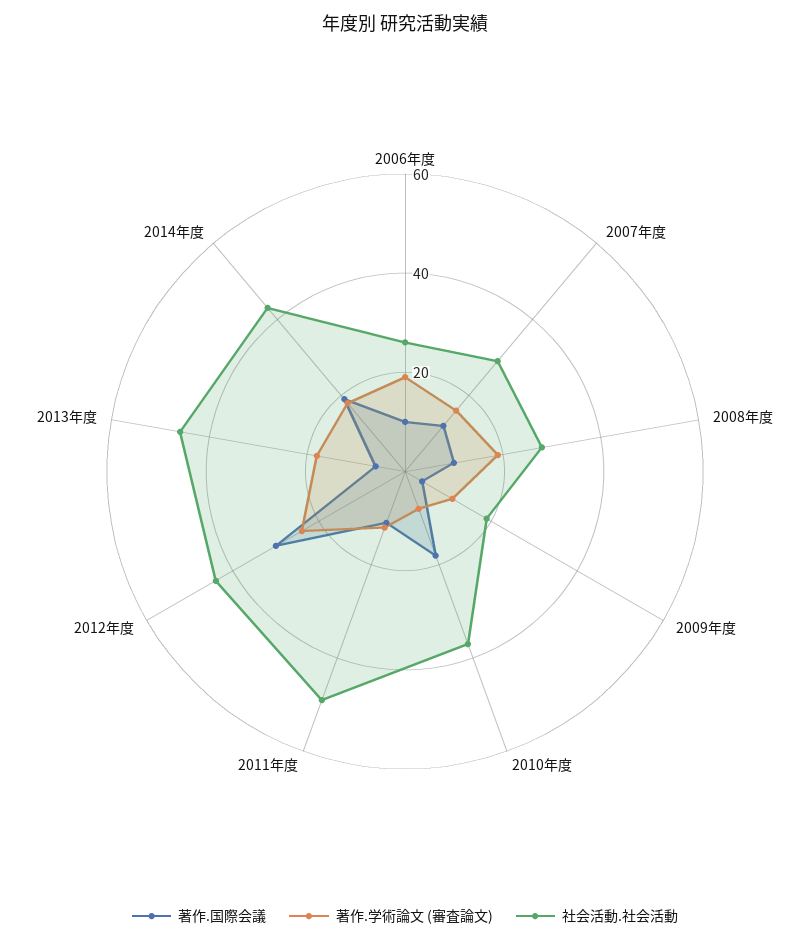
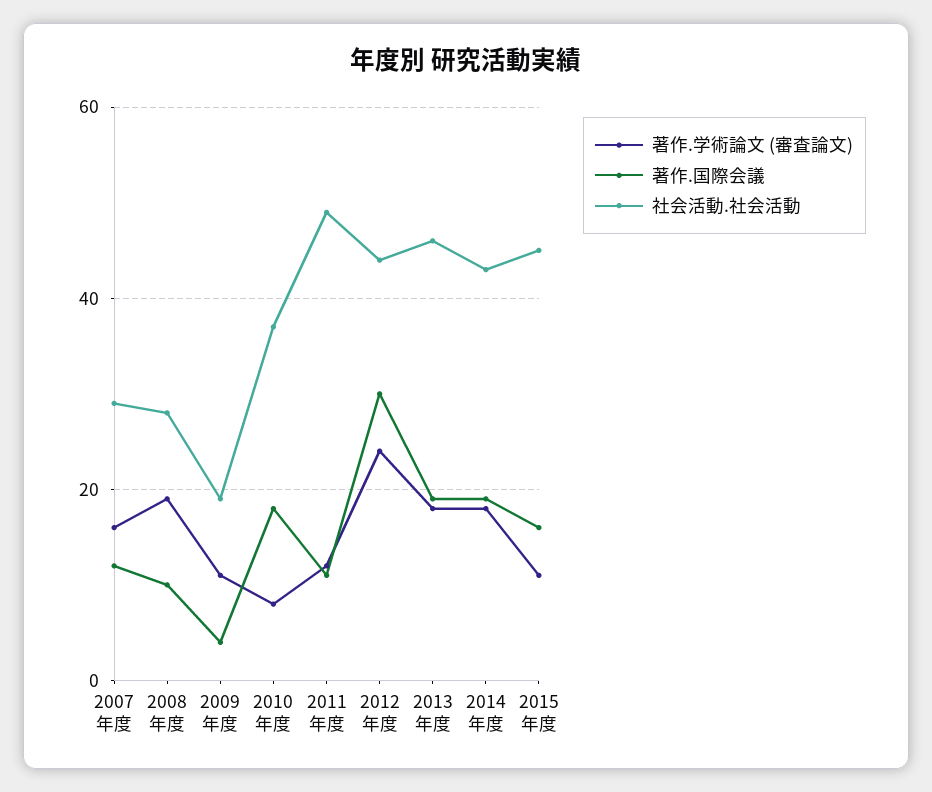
著作.国際会議, 2006年度: 10 -> none
著作.学術論文 (審査論文), 2006年度: 20 -> none
社会活動.社会活動, 2006年度: 25 -> none
著作.国際会議, 2013年度: 5 -> 20
著作.学術論文 (審査論文), 2015年度: none -> 10
著作.国際会議, 2015年度: none -> 15
社会活動.社会活動, 2015年度: none -> 45

